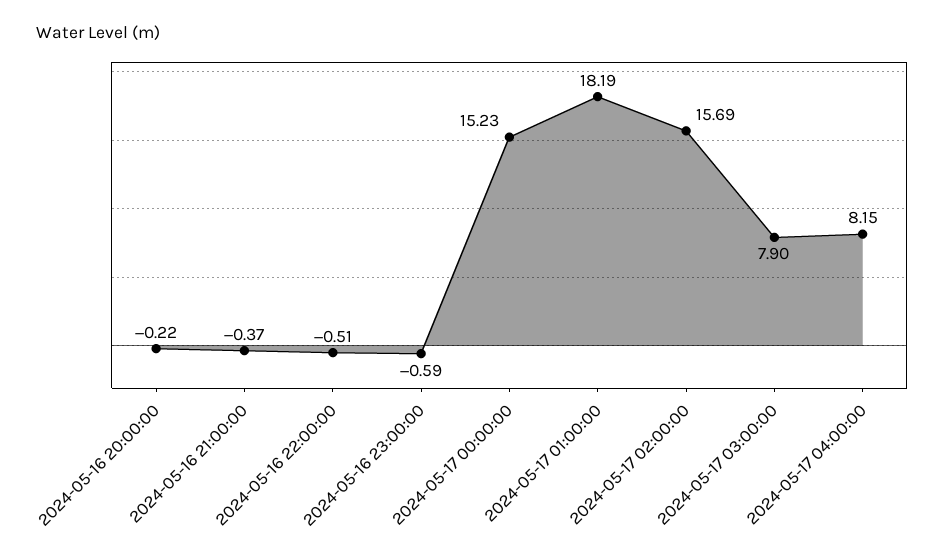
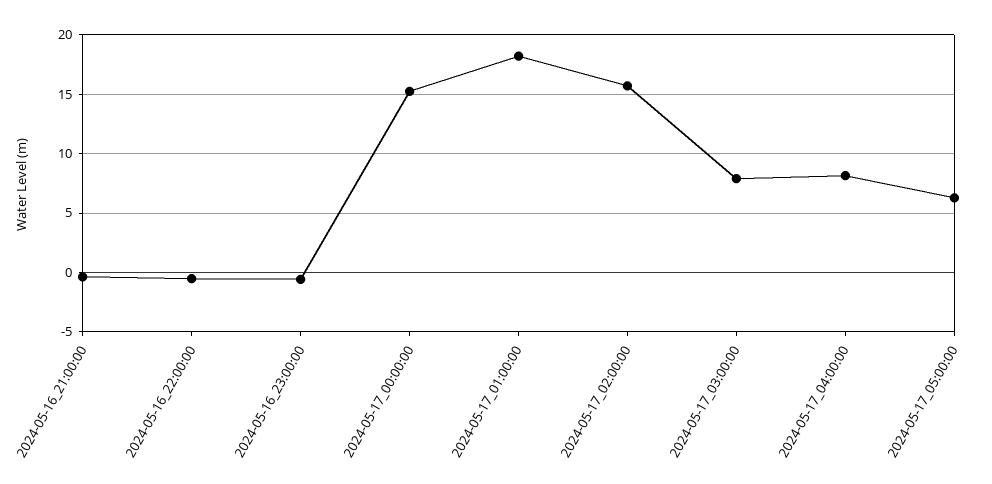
2024-05-16 20:00:00: -0.22 -> none
2024-05-17_05:00:00: none -> 6

